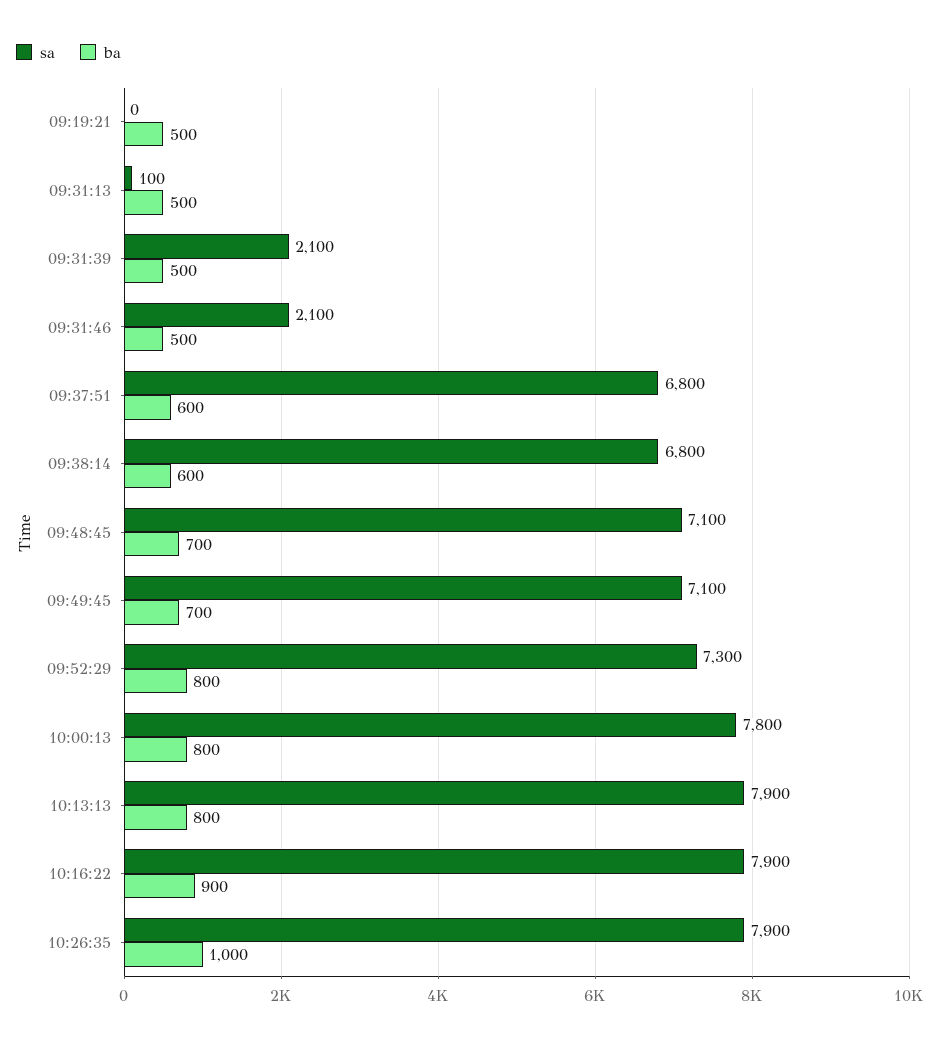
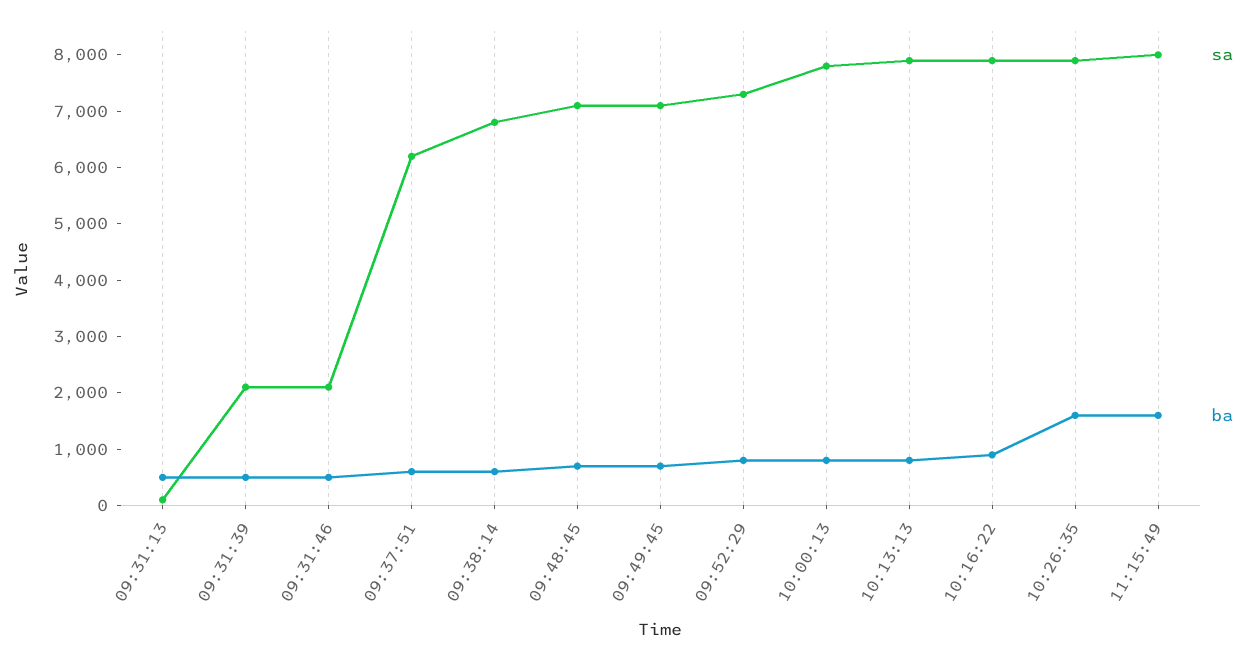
sa, 09:19:21: 0 -> none
ba, 09:19:21: 500 -> none
sa, 09:37:51: 6800 -> 6200
ba, 10:26:35: 1000 -> 1600
sa, 11:15:49: none -> 8000
ba, 11:15:49: none -> 1600

